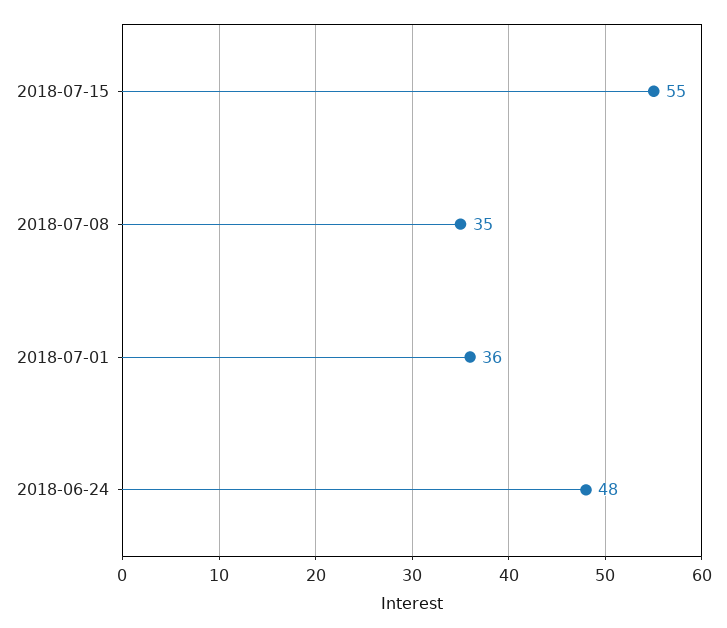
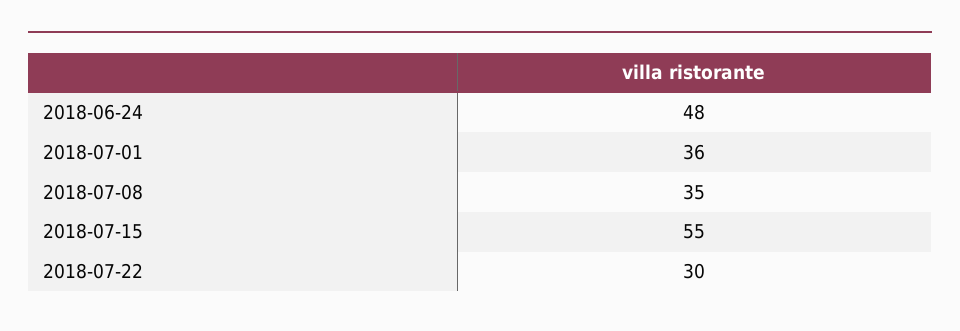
2018-07-22: none -> 30

